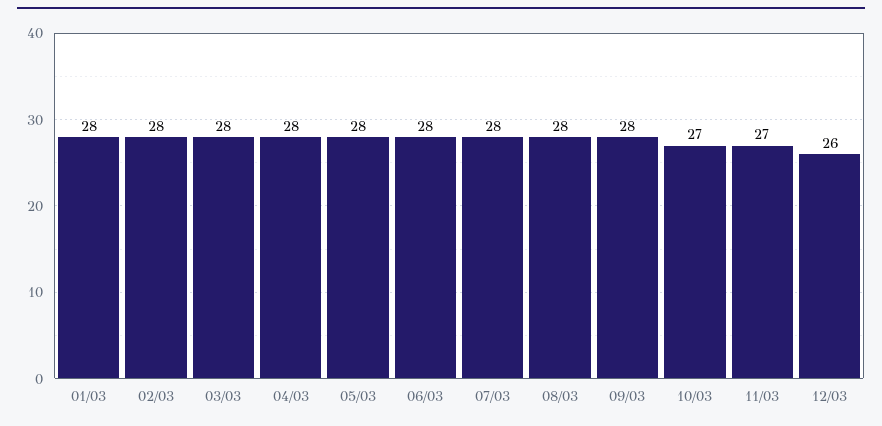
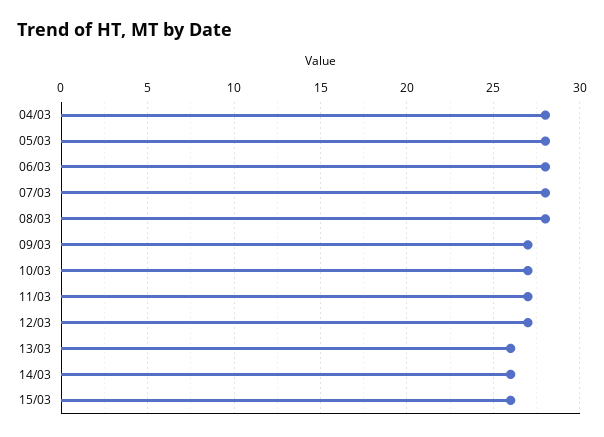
01/03: 28 -> none
02/03: 28 -> none
03/03: 28 -> none
09/03: 28 -> 27
12/03: 26 -> 27
13/03: none -> 26
14/03: none -> 26
15/03: none -> 26

